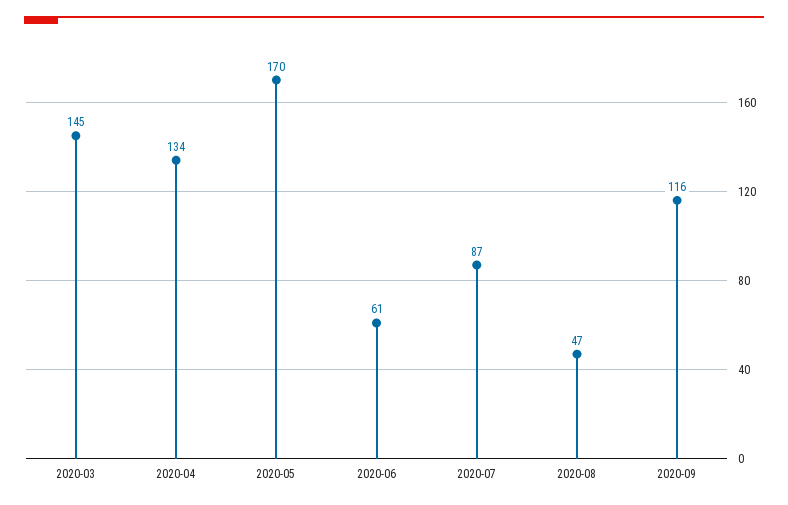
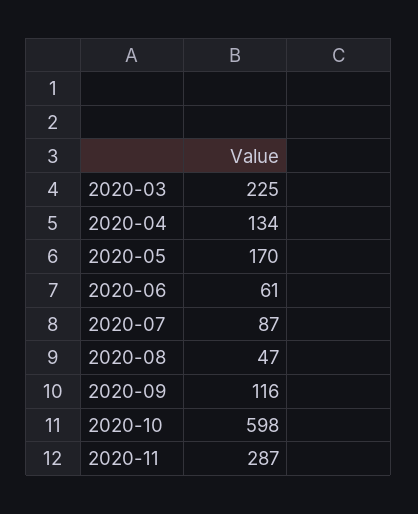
2020-03: 145 -> 225
2020-10: none -> 598
2020-11: none -> 287

